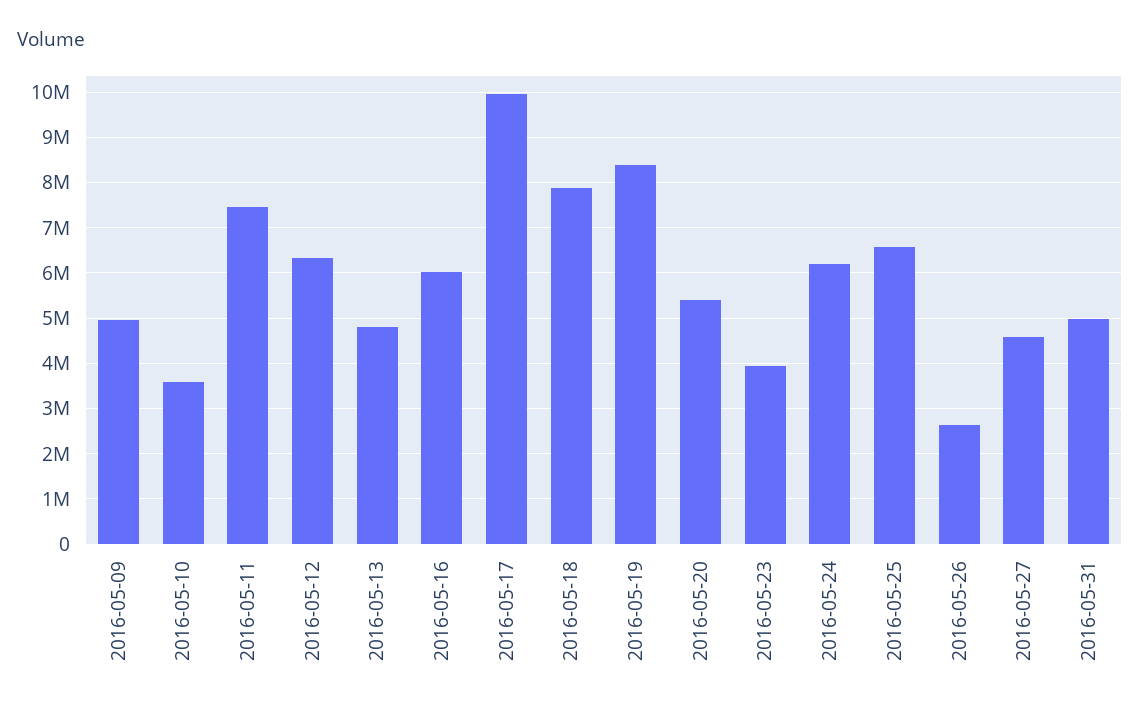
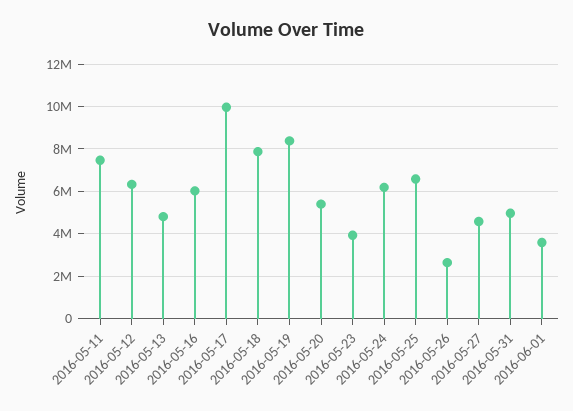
2016-05-09: 5000000 -> none
2016-05-10: 3600000 -> none
2016-06-01: none -> 3500000

